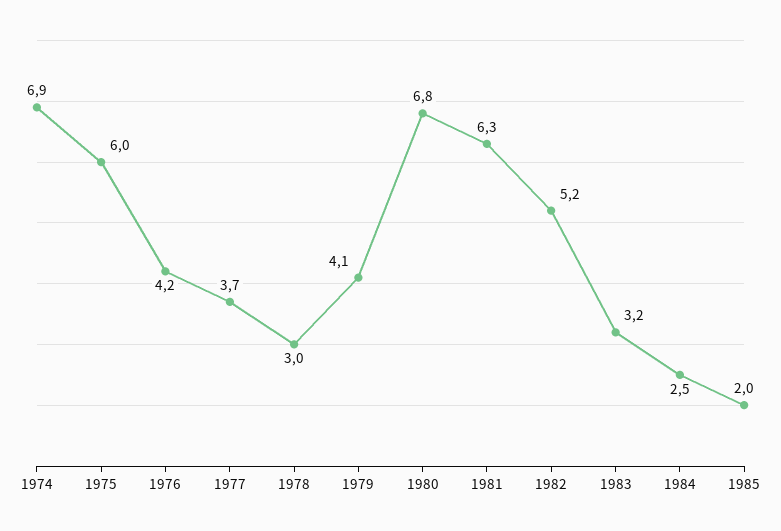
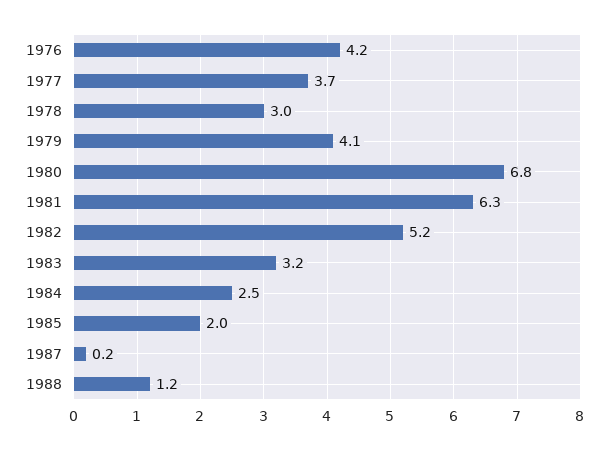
1974: 6.9 -> none
1975: 6 -> none
1987: none -> 0.2
1988: none -> 1.2

